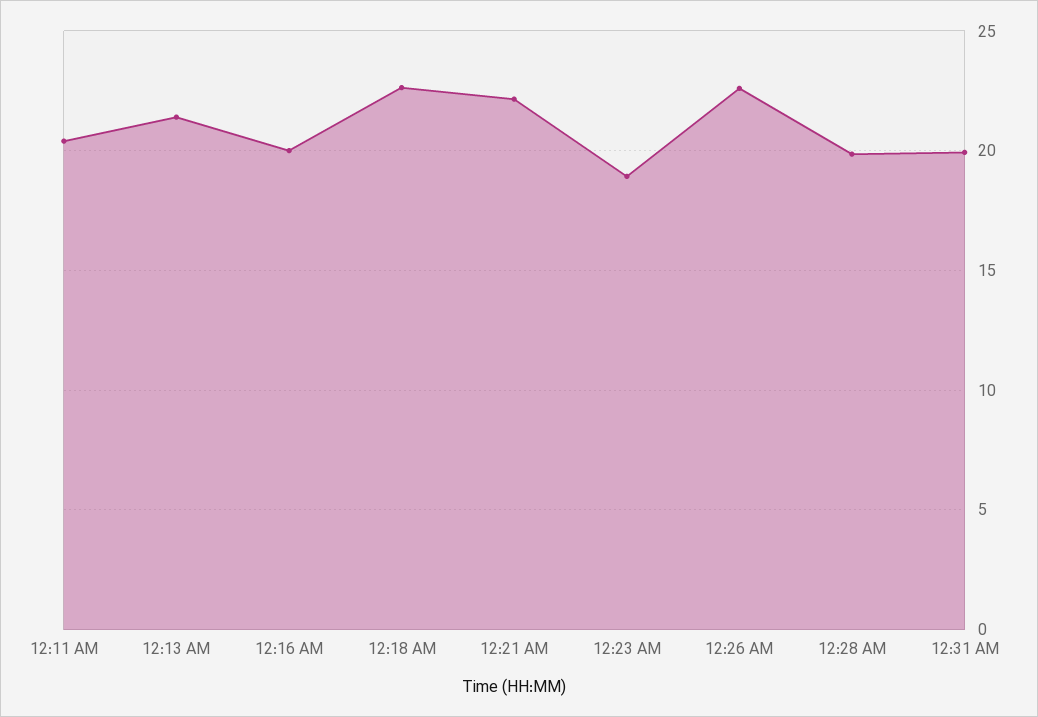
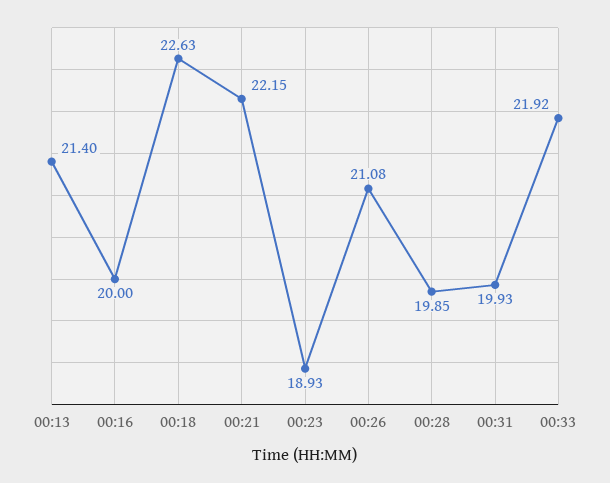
12:11 AM: 20.5 -> none
12:26 AM: 22.5 -> 21.08
00:33: none -> 21.92

